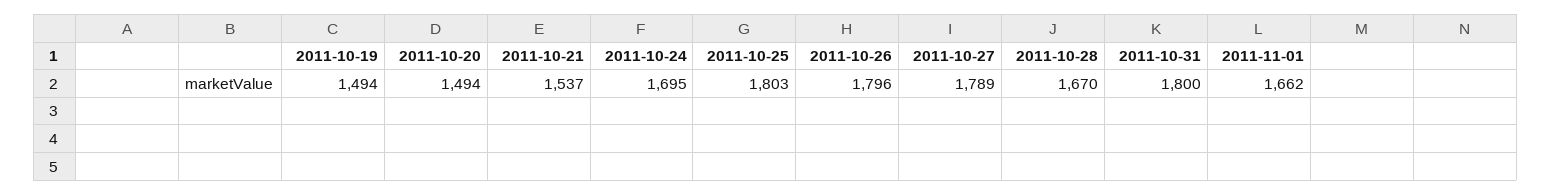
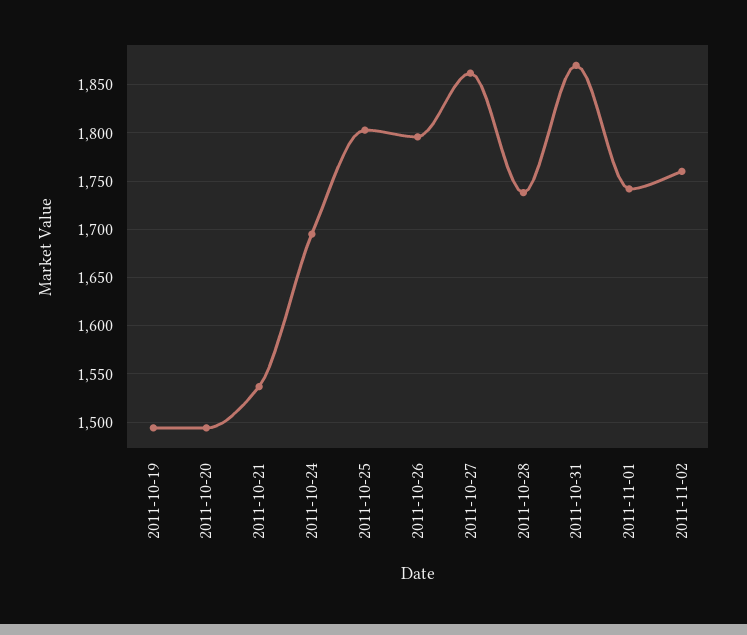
2011-10-27: 1789 -> 1860
2011-10-28: 1670 -> 1740
2011-10-31: 1800 -> 1870
2011-11-01: 1662 -> 1740
2011-11-02: none -> 1760

